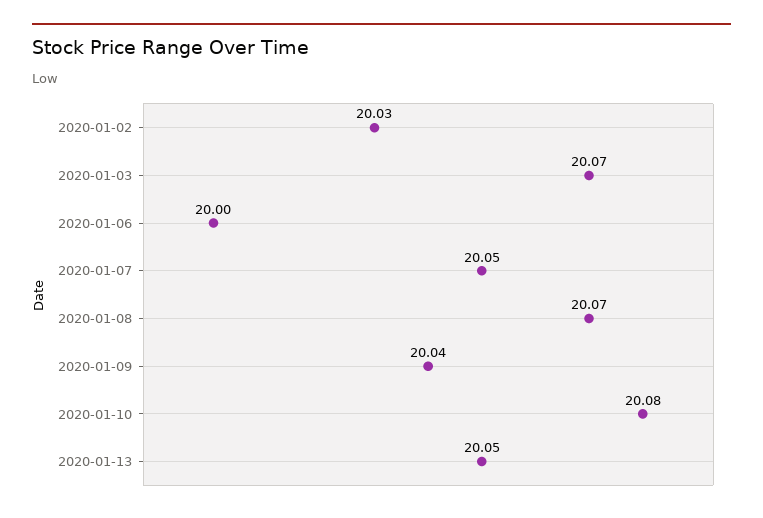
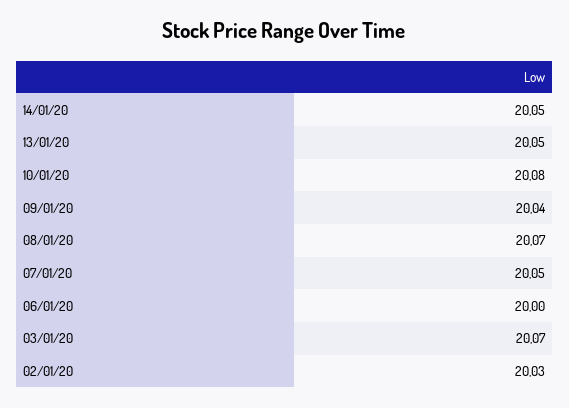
14/01/20: none -> 20.05

